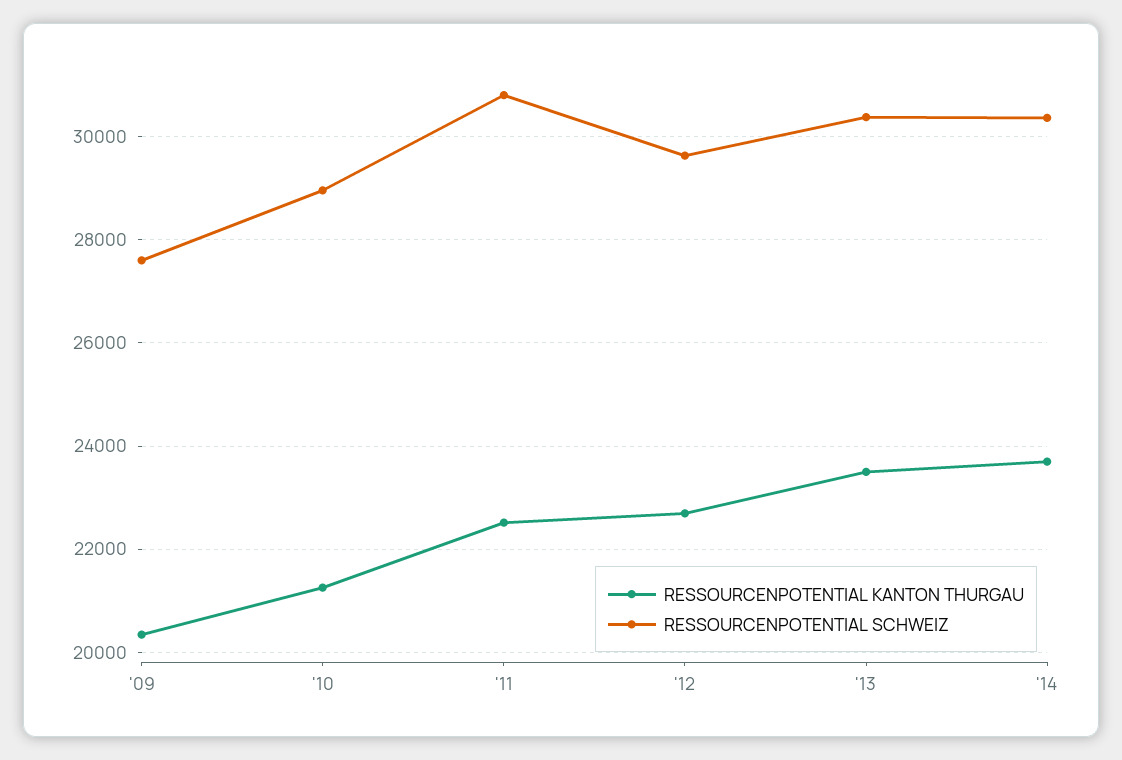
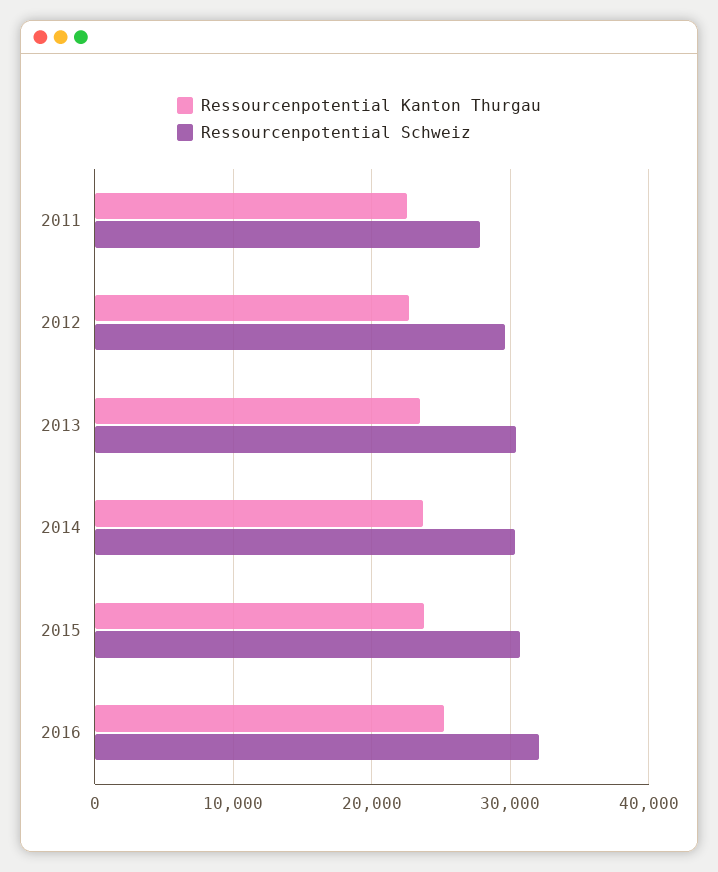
RESSOURCENPOTENTIAL KANTON THURGAU, '09: 20400 -> none
RESSOURCENPOTENTIAL SCHWEIZ, '09: 27600 -> none
RESSOURCENPOTENTIAL KANTON THURGAU, '10: 21200 -> none
RESSOURCENPOTENTIAL SCHWEIZ, '10: 29000 -> none
RESSOURCENPOTENTIAL SCHWEIZ, '11: 30800 -> 28000
RESSOURCENPOTENTIAL KANTON THURGAU, 2015: none -> 24000
RESSOURCENPOTENTIAL SCHWEIZ, 2015: none -> 31000
RESSOURCENPOTENTIAL KANTON THURGAU, 2016: none -> 25000
RESSOURCENPOTENTIAL SCHWEIZ, 2016: none -> 32000

